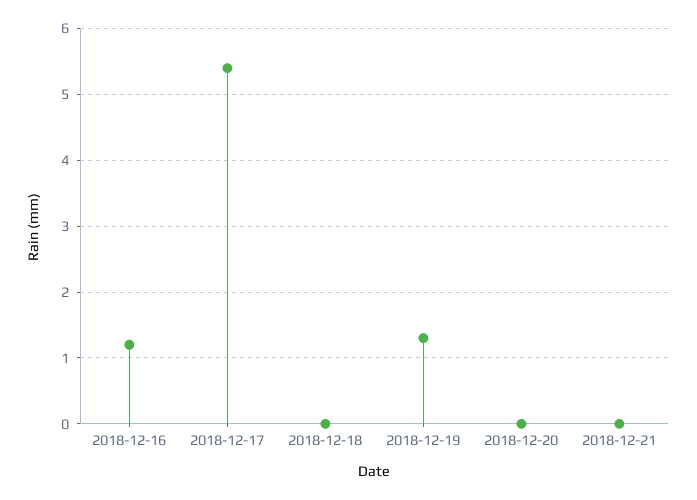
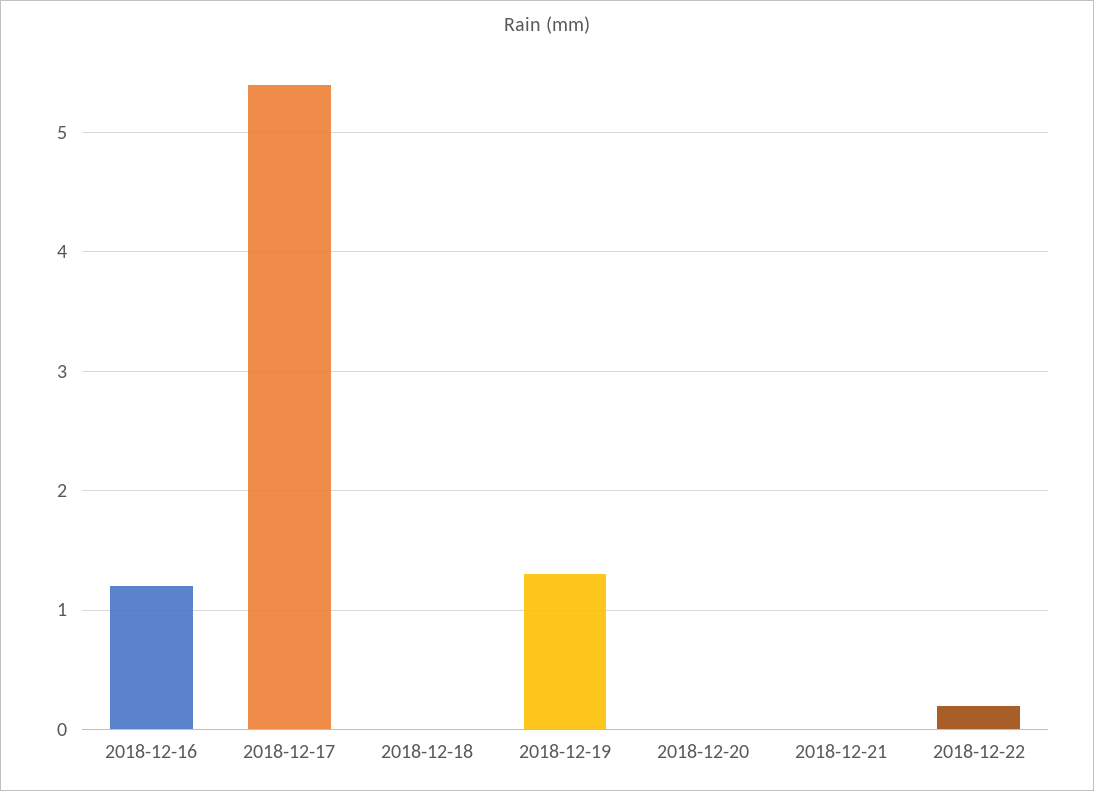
2018-12-22: none -> 0.2

